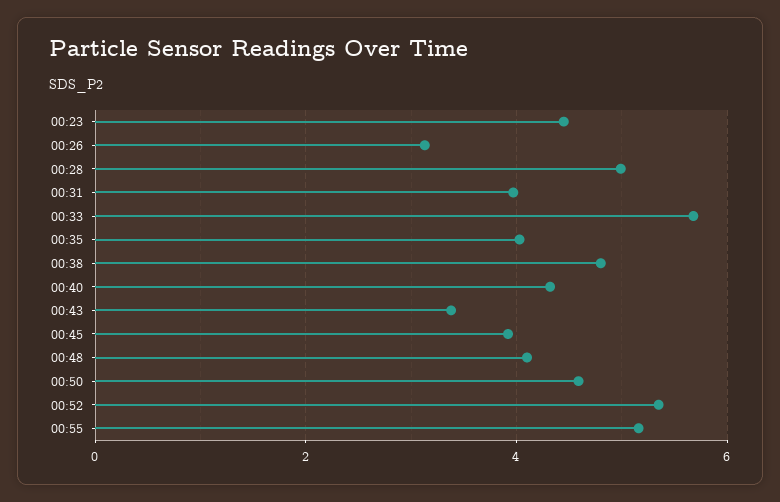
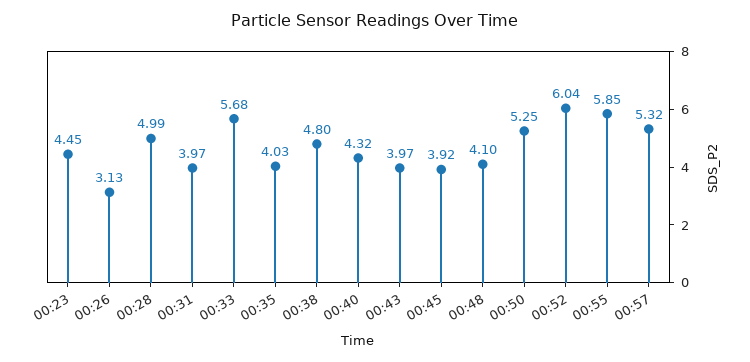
00:43: 3.4 -> 3.97
00:50: 4.6 -> 5.25
00:52: 5.4 -> 6.04
00:55: 5.2 -> 5.85
00:57: none -> 5.32

